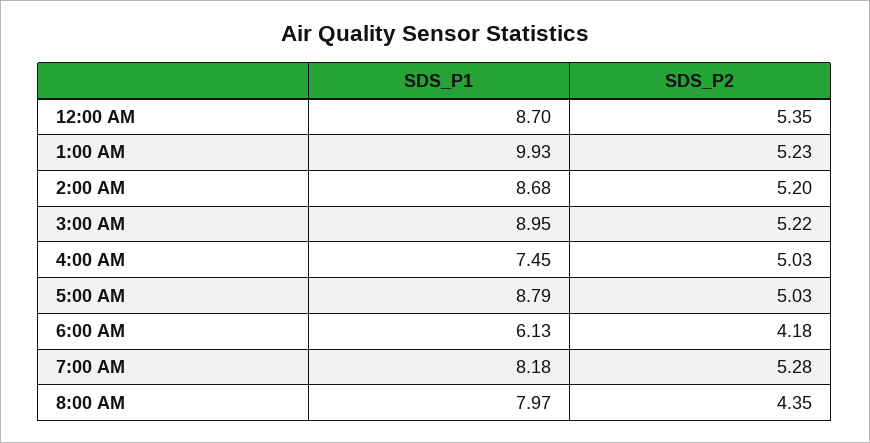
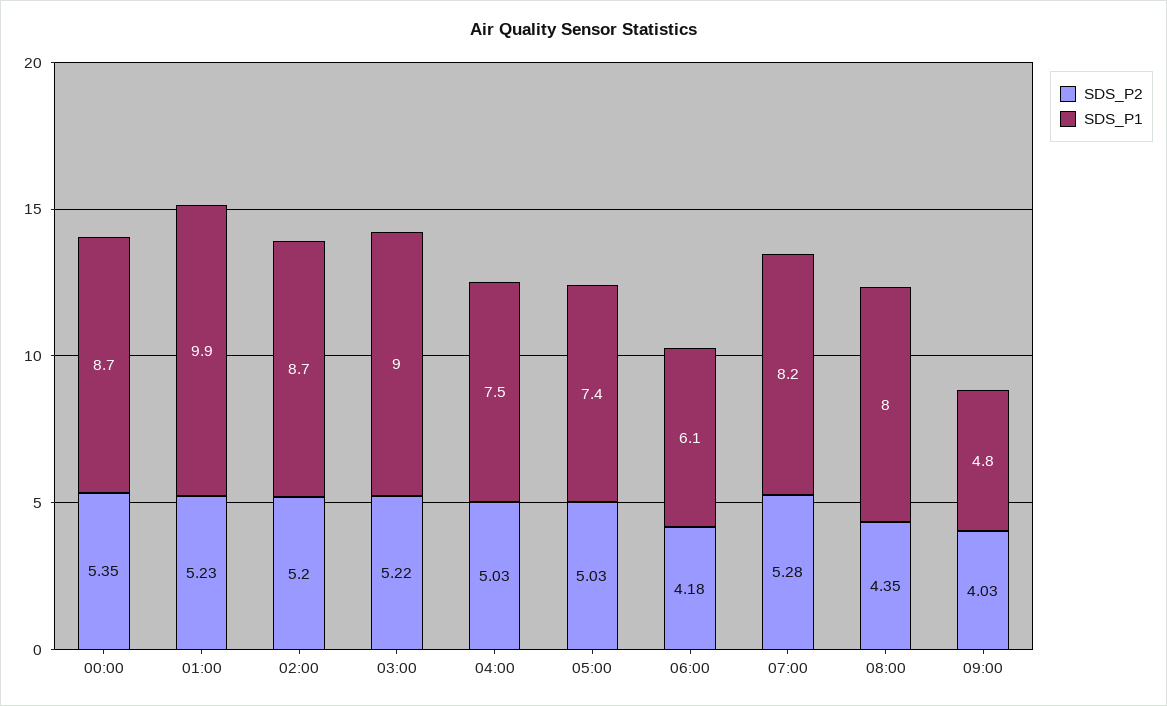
SDS_P1, 5:00 AM: 8.79 -> 7.4
SDS_P2, 09:00: none -> 4.03
SDS_P1, 09:00: none -> 4.8

